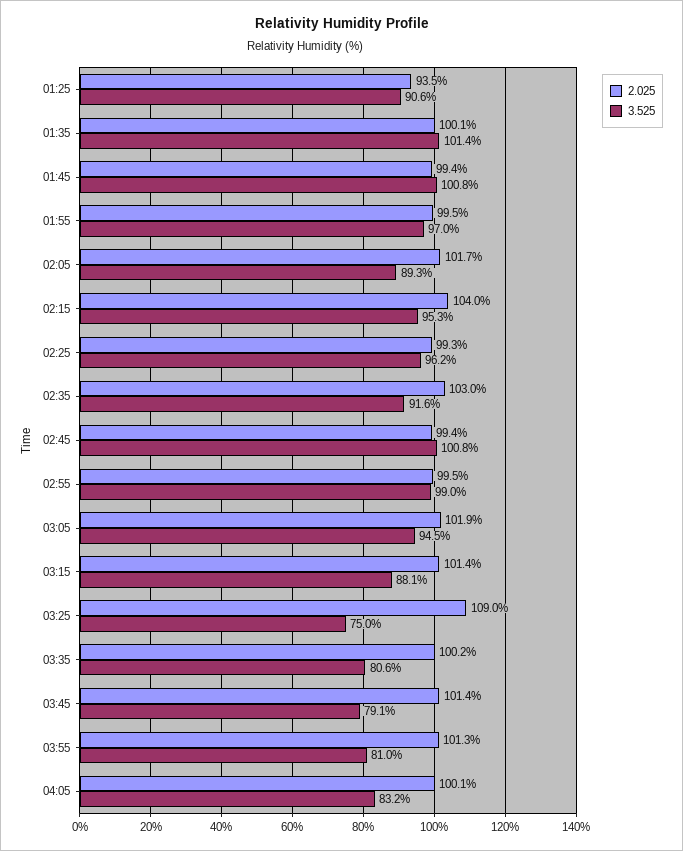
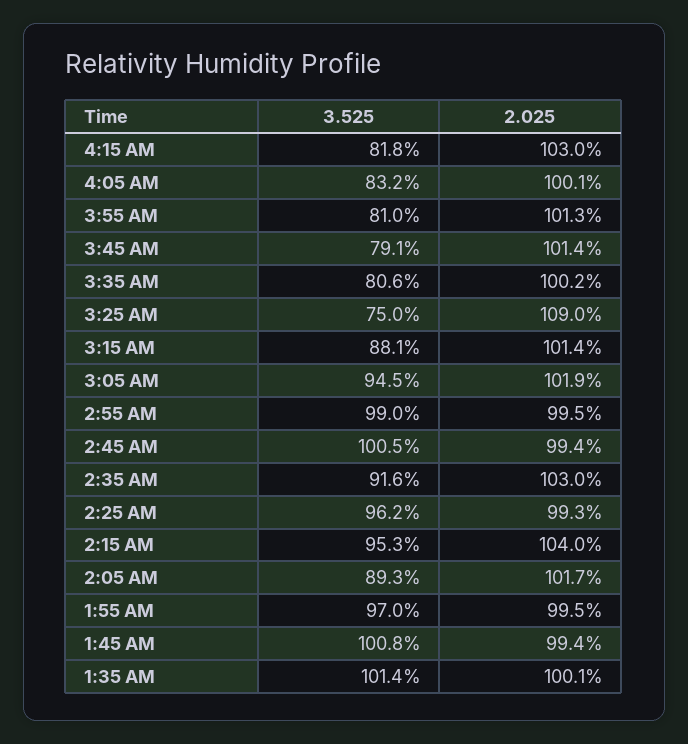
2.025, 01:25: 93.5 -> none
3.525, 01:25: 90.6 -> none
3.525, 02:45: 100.8 -> 100.5
3.525, 4:15 AM: none -> 81.8
2.025, 4:15 AM: none -> 103

